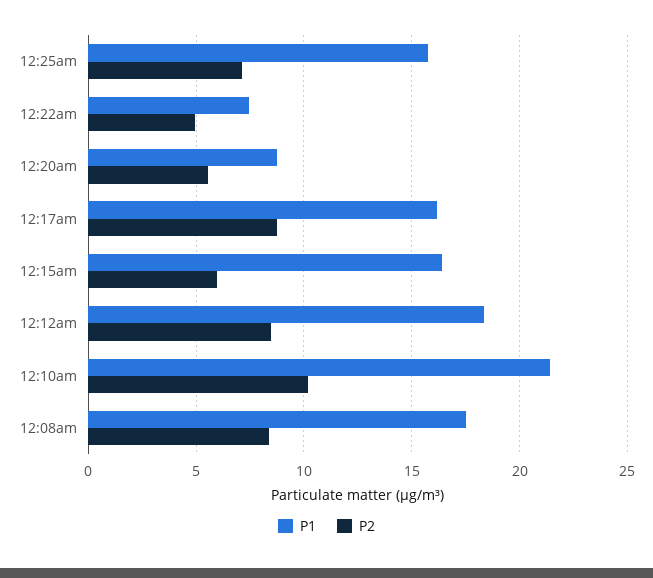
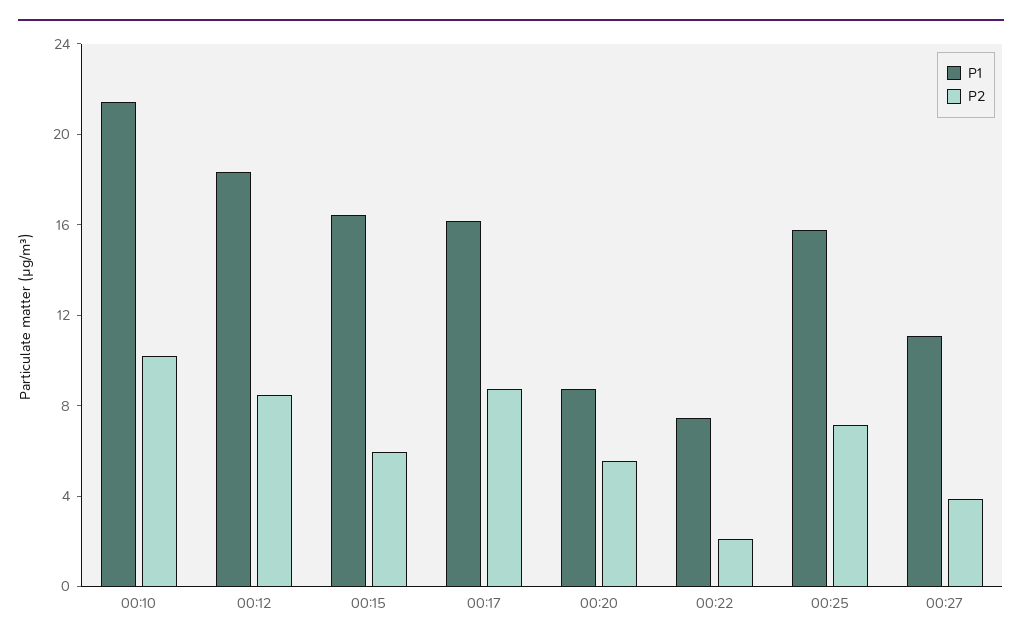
P2, 12:22am: 5 -> 2
P1, 12:08am: 17.5 -> none
P2, 12:08am: 8.5 -> none
P1, 00:27: none -> 11
P2, 00:27: none -> 4

